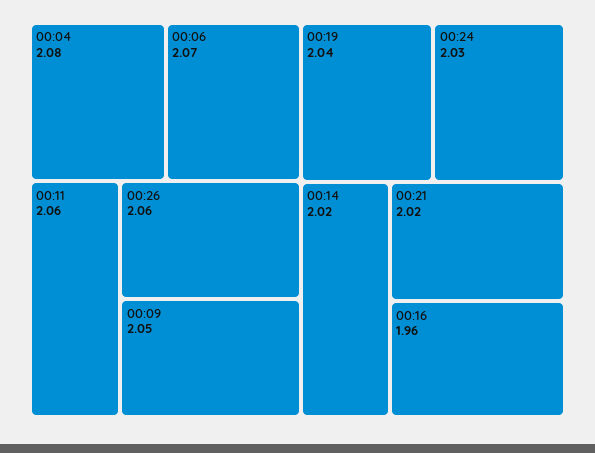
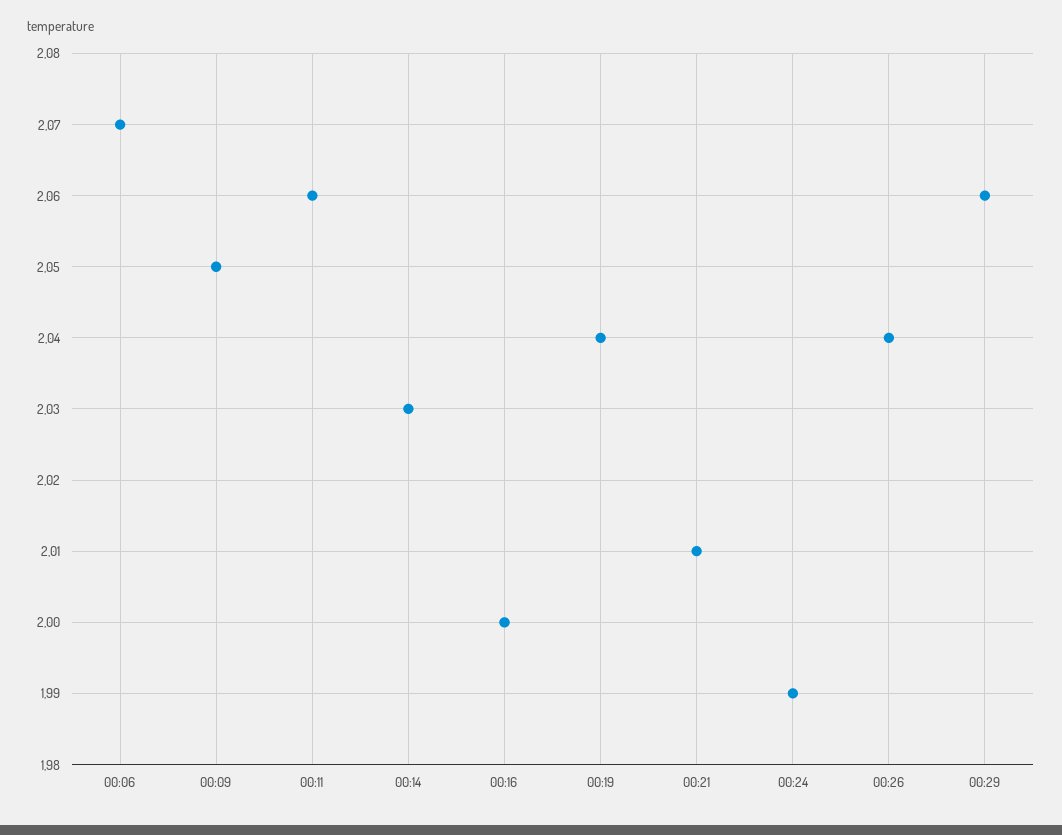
00:04: 2.08 -> none
00:26: 2.06 -> 2.04
00:24: 2.03 -> 1.99
00:14: 2.02 -> 2.03
00:21: 2.02 -> 2.01
00:16: 1.96 -> 2
00:29: none -> 2.06

